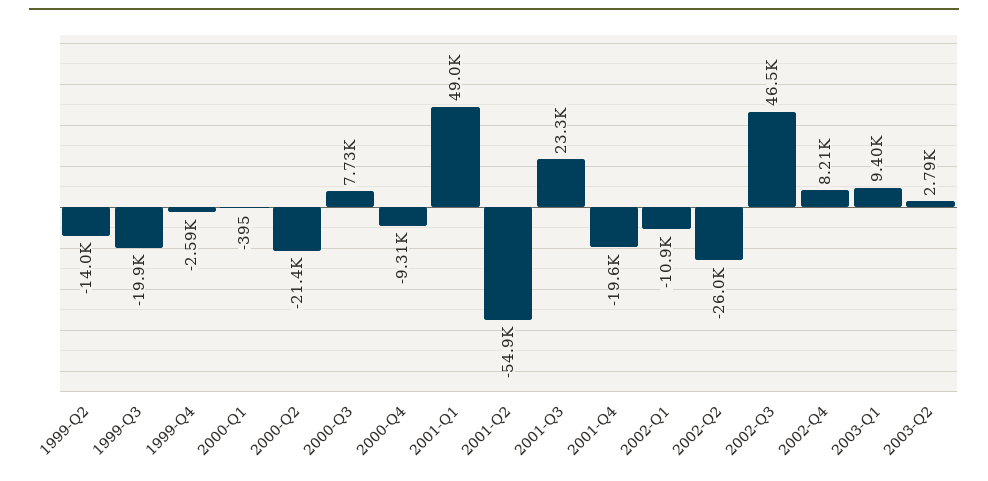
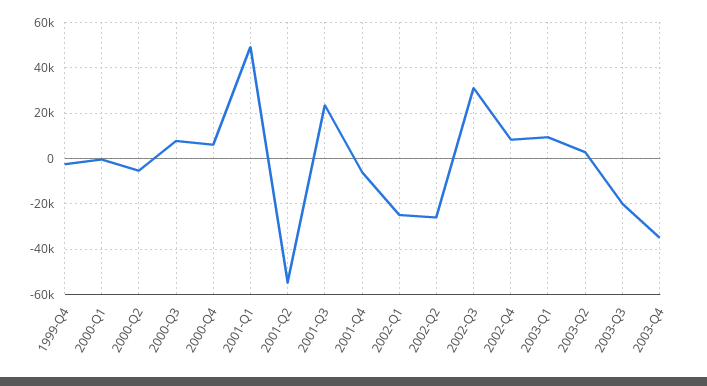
1999-Q2: -14000 -> none
1999-Q3: -19900 -> none
2000-Q2: -21400 -> -5000
2000-Q4: -9310 -> 5000
2001-Q4: -19600 -> -5000
2002-Q1: -10900 -> -25000
2002-Q3: 46500 -> 30000
2003-Q3: none -> -20000
2003-Q4: none -> -35000

